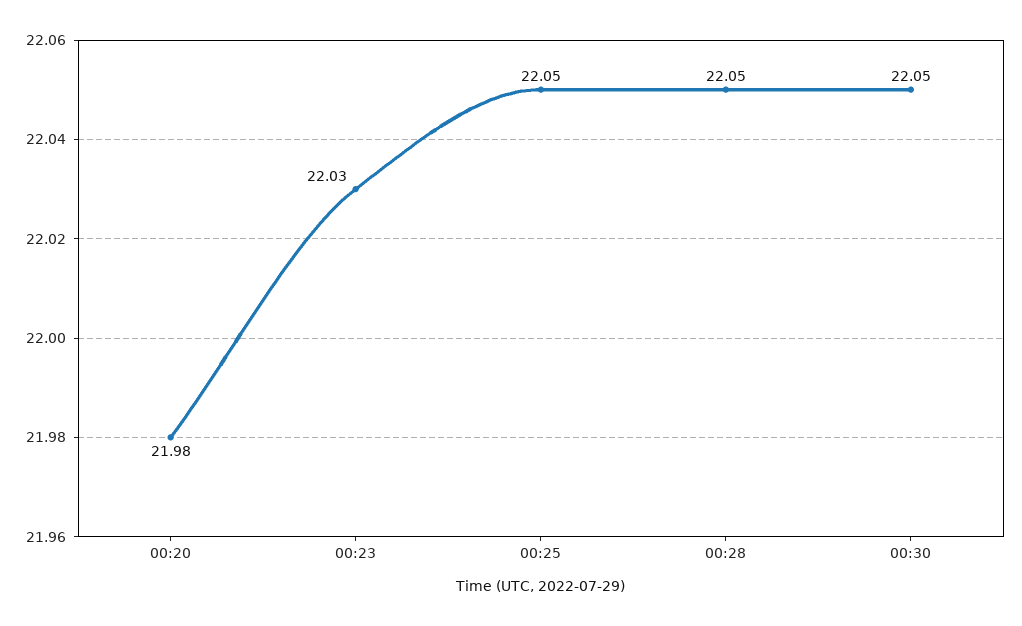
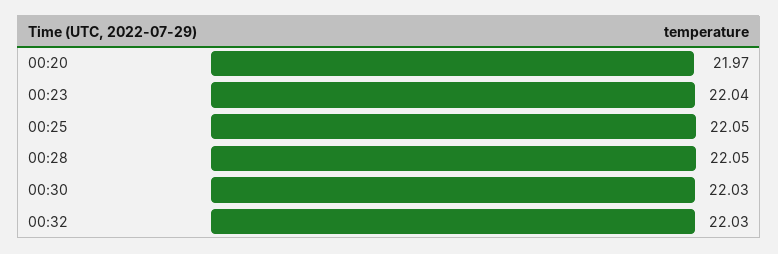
00:20: 21.98 -> 21.97
00:23: 22.03 -> 22.04
00:30: 22.05 -> 22.03
00:32: none -> 22.03

